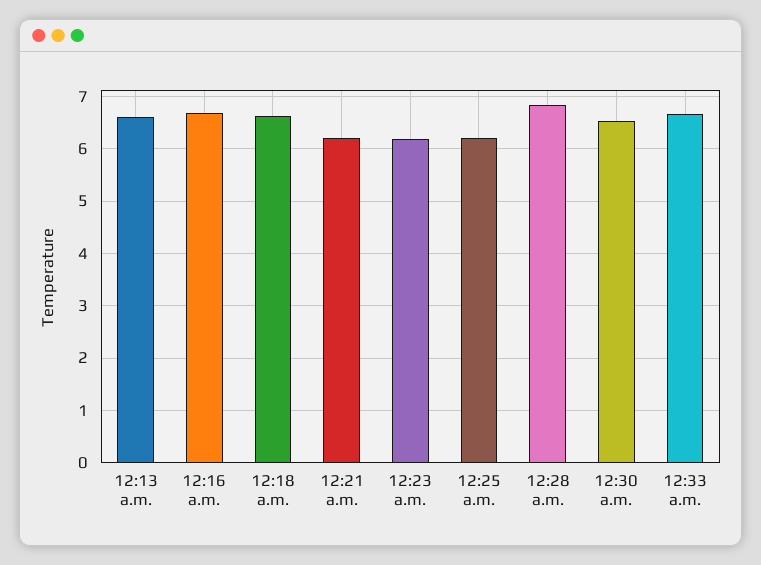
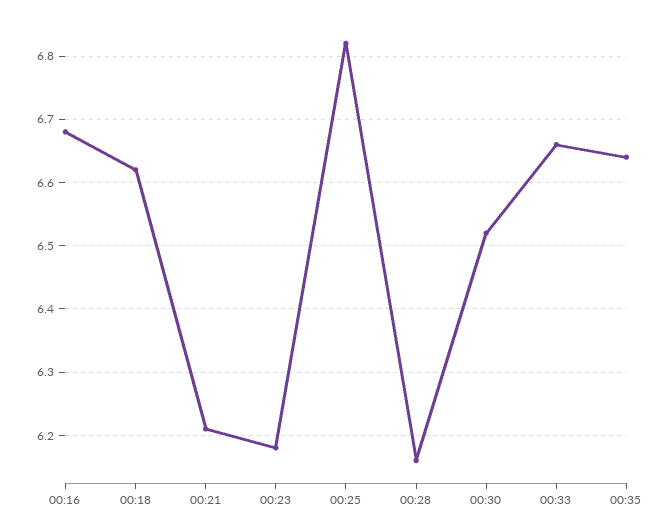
12:13 a.m.: 6.6 -> none
12:25 a.m.: 6.2 -> 6.82
12:28 a.m.: 6.8 -> 6.16
00:35: none -> 6.64

